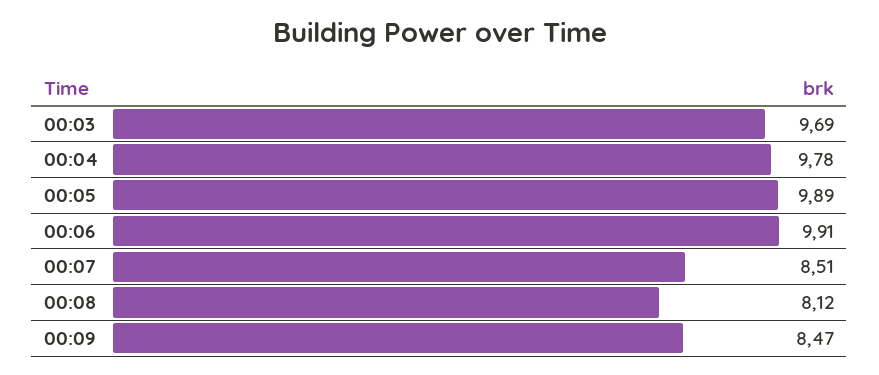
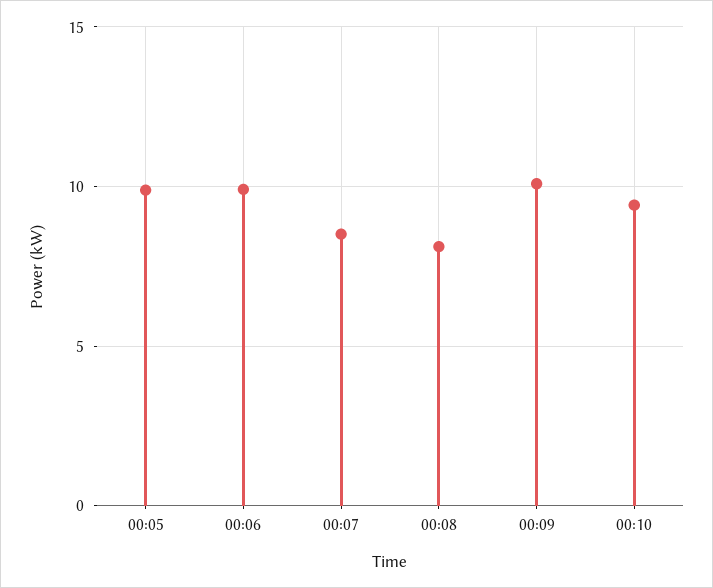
00:03: 9.69 -> none
00:04: 9.78 -> none
00:09: 8.47 -> 10
00:10: none -> 9.5

